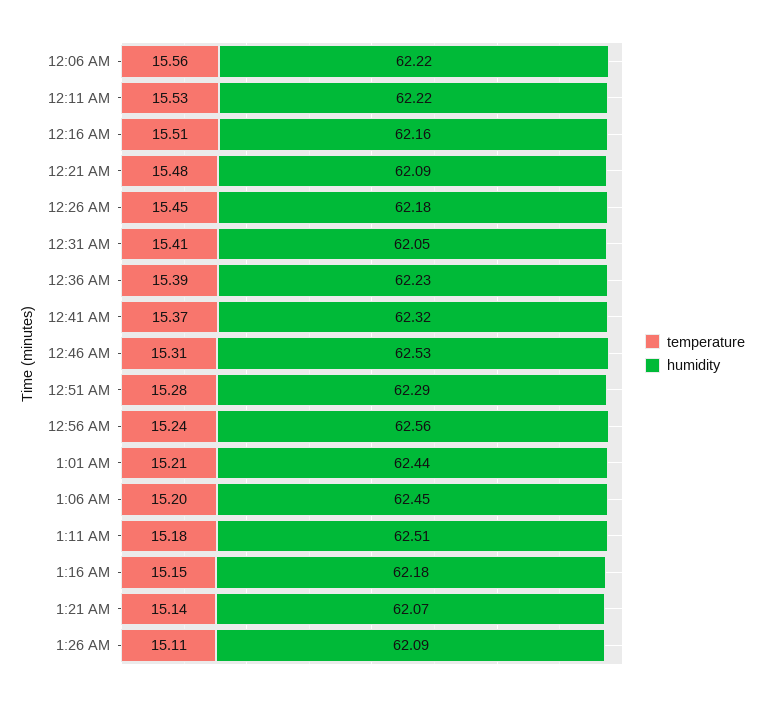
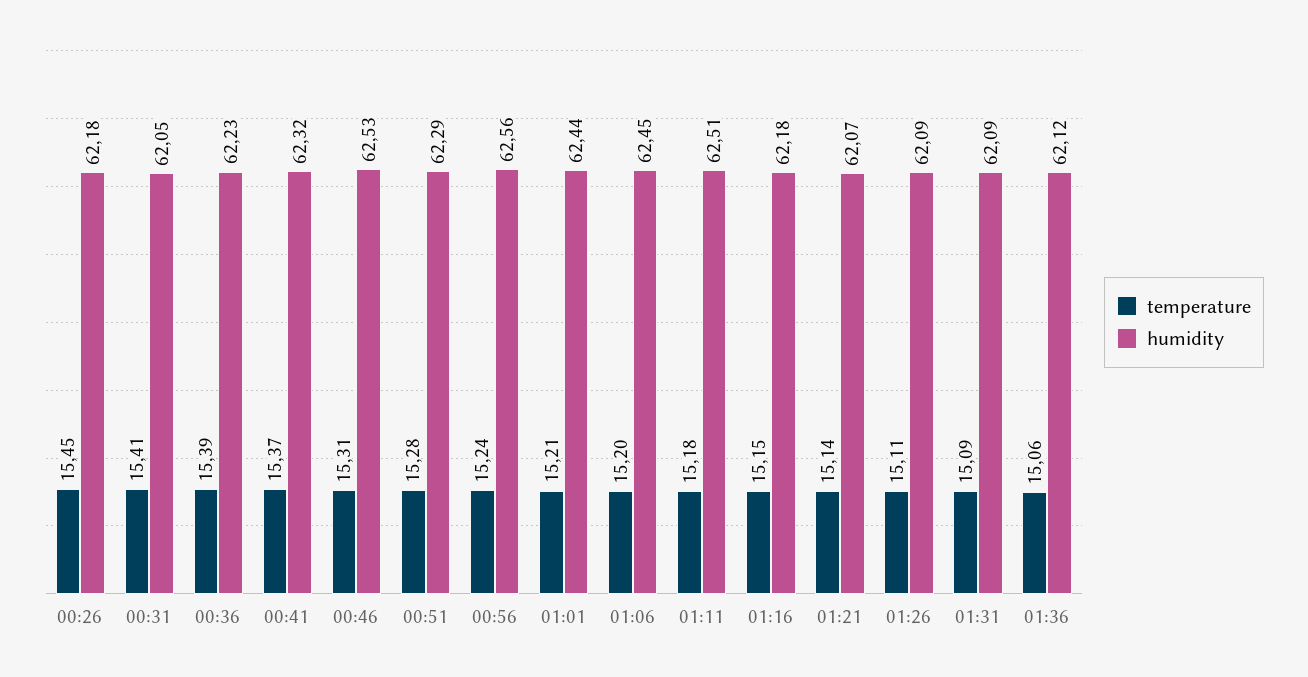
temperature, 12:06 AM: 15.56 -> none
humidity, 12:06 AM: 62.22 -> none
temperature, 12:11 AM: 15.53 -> none
humidity, 12:11 AM: 62.22 -> none
temperature, 12:16 AM: 15.51 -> none
humidity, 12:16 AM: 62.16 -> none
temperature, 12:21 AM: 15.48 -> none
humidity, 12:21 AM: 62.09 -> none
temperature, 01:31: none -> 15.09
humidity, 01:31: none -> 62.09
temperature, 01:36: none -> 15.06
humidity, 01:36: none -> 62.12

